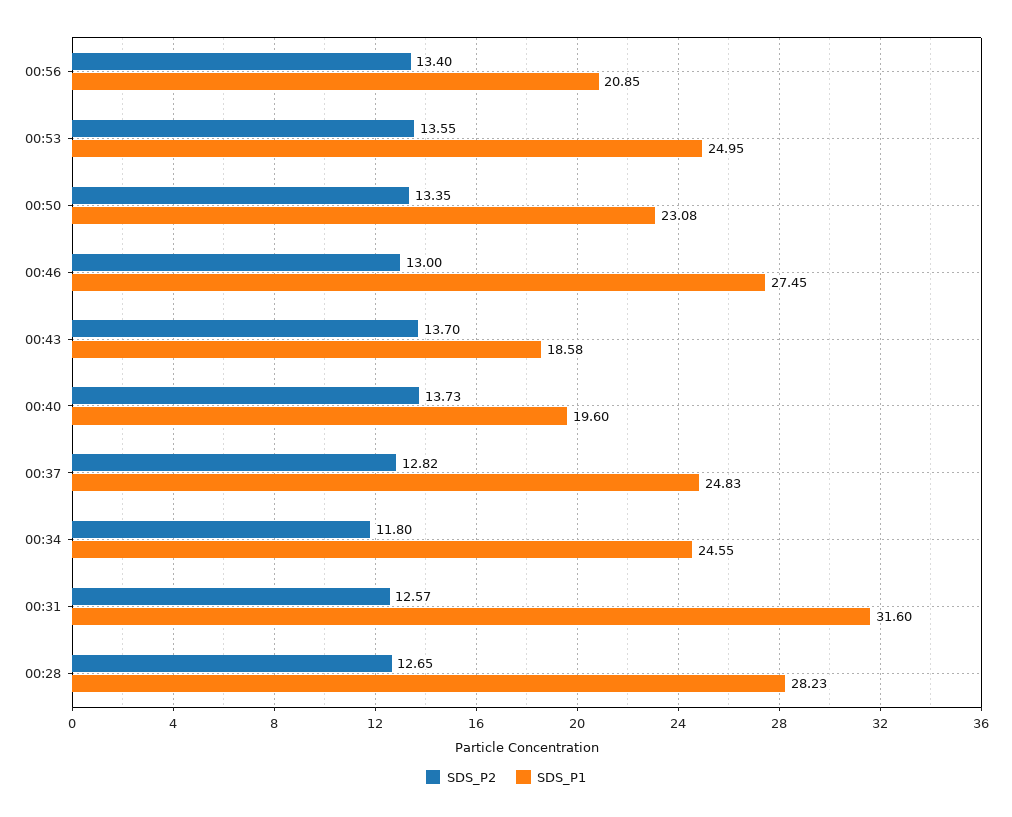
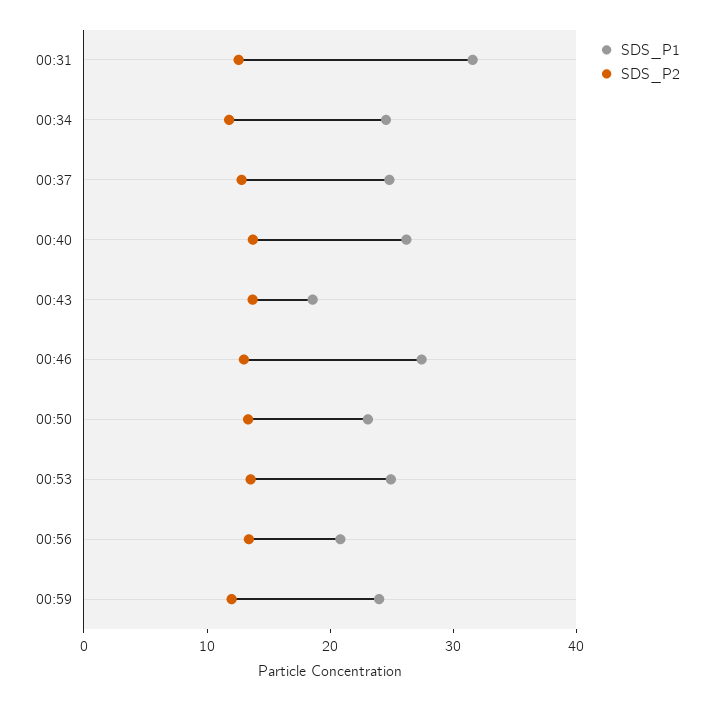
SDS_P1, 00:40: 19.6 -> 26
SDS_P2, 00:28: 12.65 -> none
SDS_P1, 00:28: 28.23 -> none
SDS_P1, 00:59: none -> 24
SDS_P2, 00:59: none -> 12

